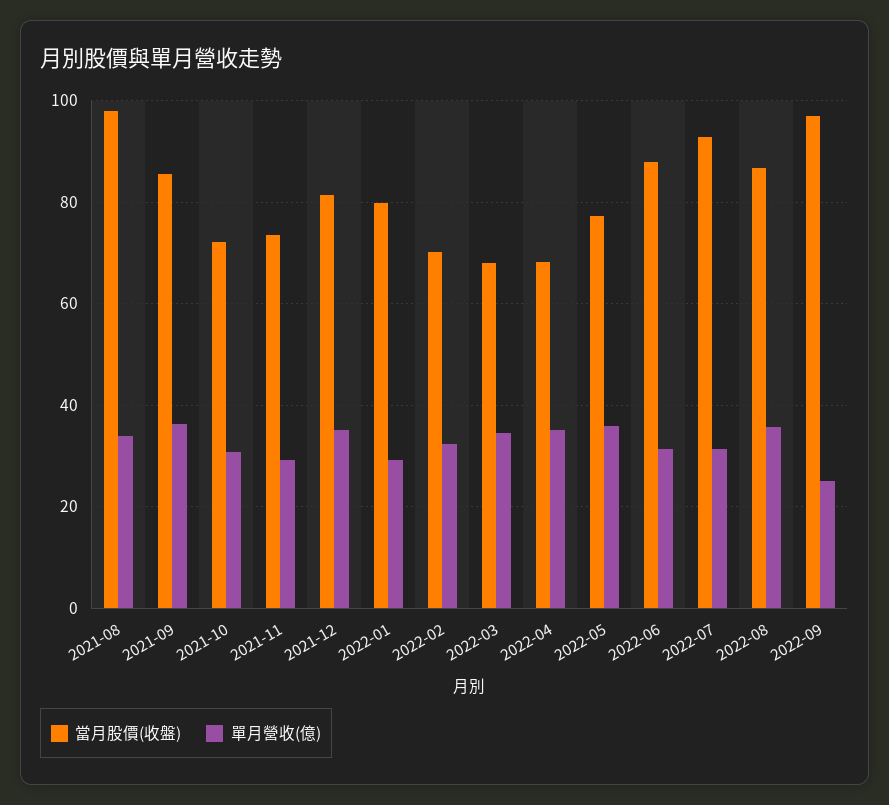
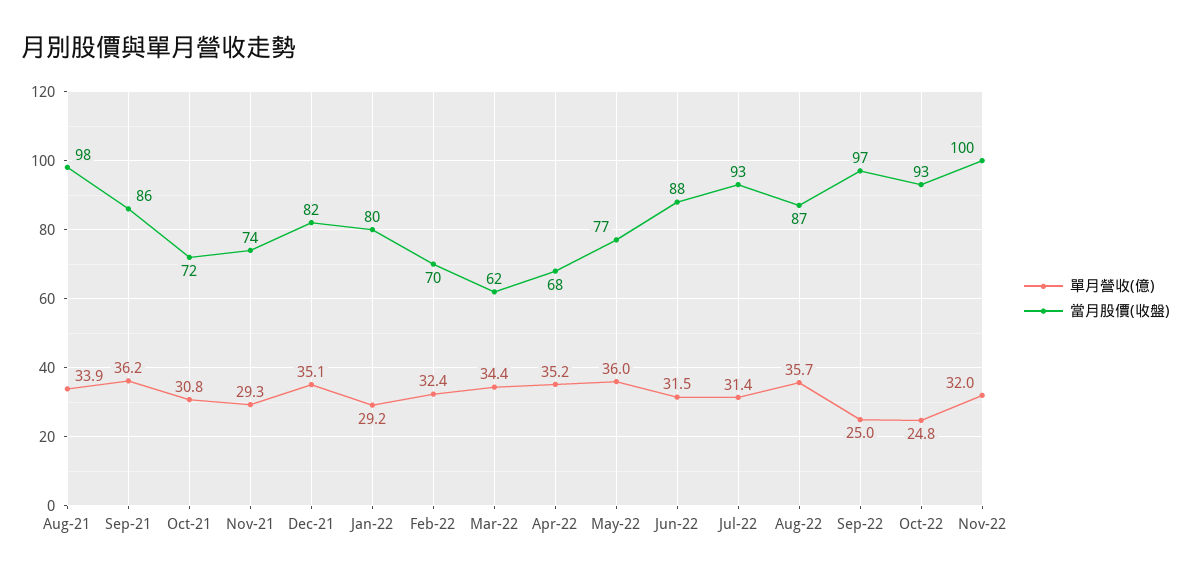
當月股價(收盤), 2022-03: 68 -> 62
單月營收(億), Oct-22: none -> 24.8
當月股價(收盤), Oct-22: none -> 93
單月營收(億), Nov-22: none -> 32
當月股價(收盤), Nov-22: none -> 100

